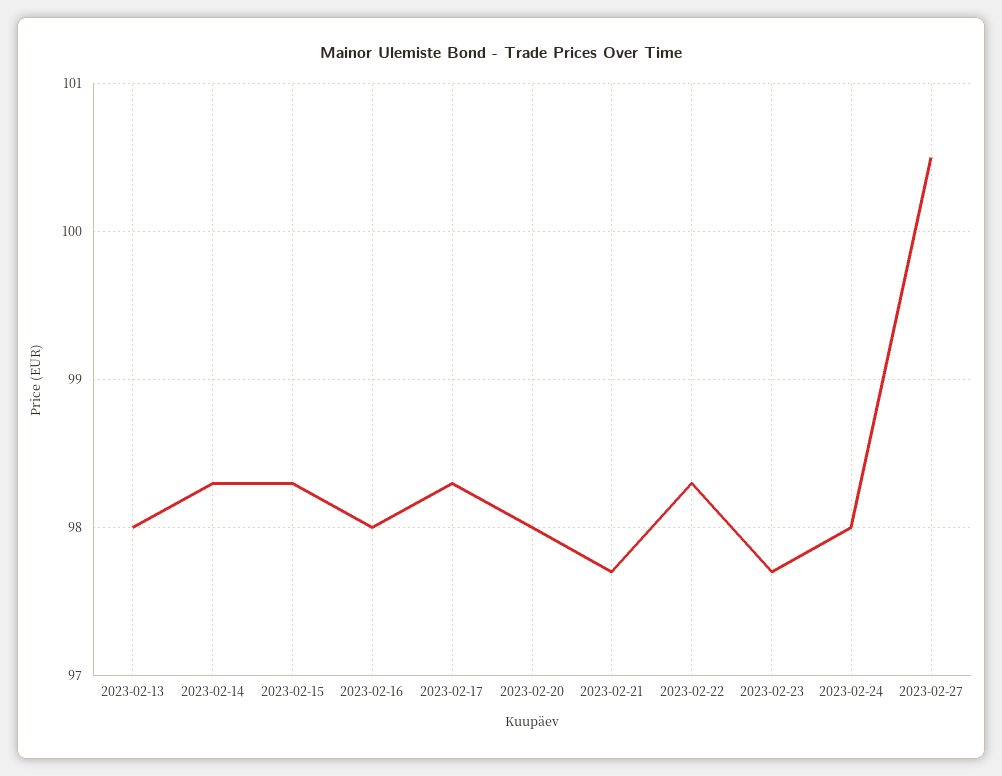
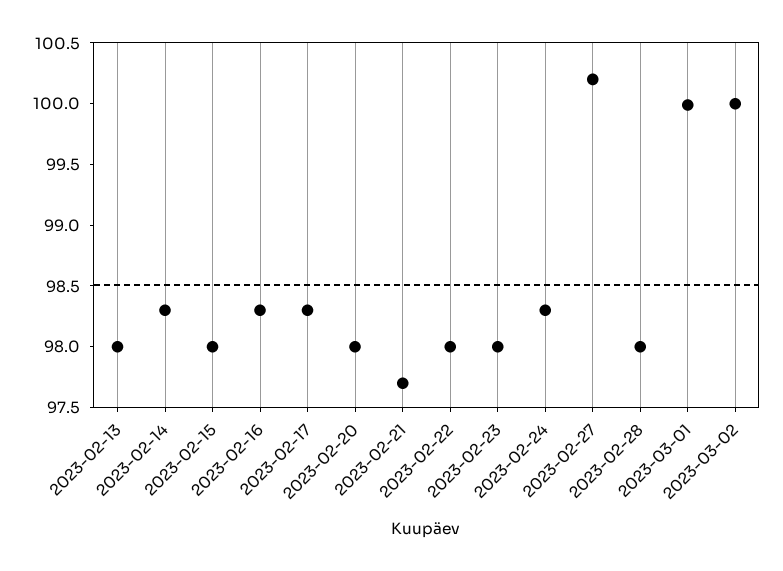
2023-02-15: 98.3 -> 98
2023-02-16: 98 -> 98.3
2023-02-22: 98.3 -> 98
2023-02-23: 97.7 -> 98
2023-02-24: 98 -> 98.3
2023-02-27: 100.5 -> 100.2
2023-02-28: none -> 98
2023-03-01: none -> 100
2023-03-02: none -> 100

